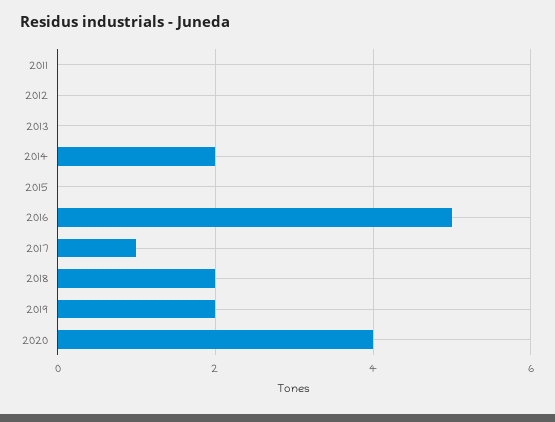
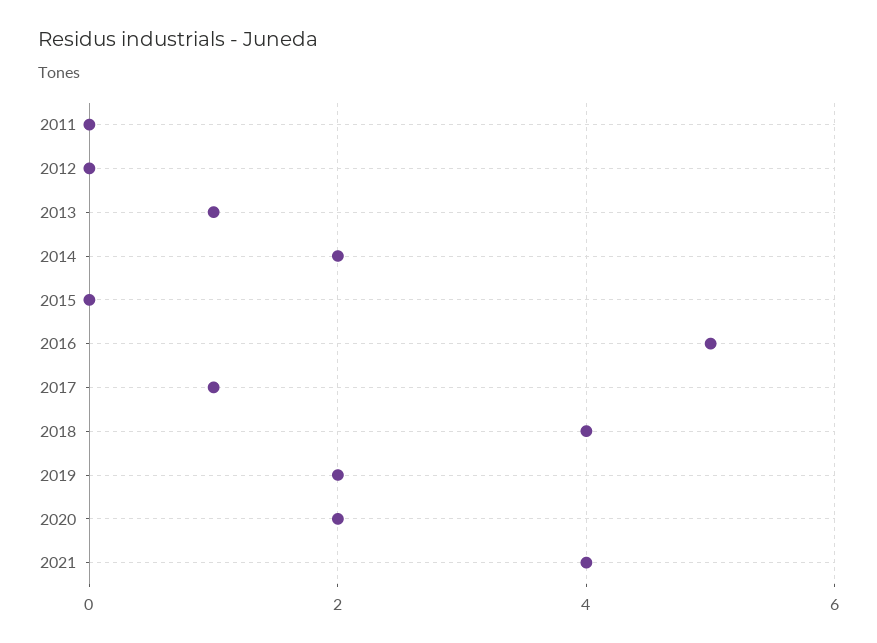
2013: 0 -> 1
2018: 2 -> 4
2020: 4 -> 2
2021: none -> 4

